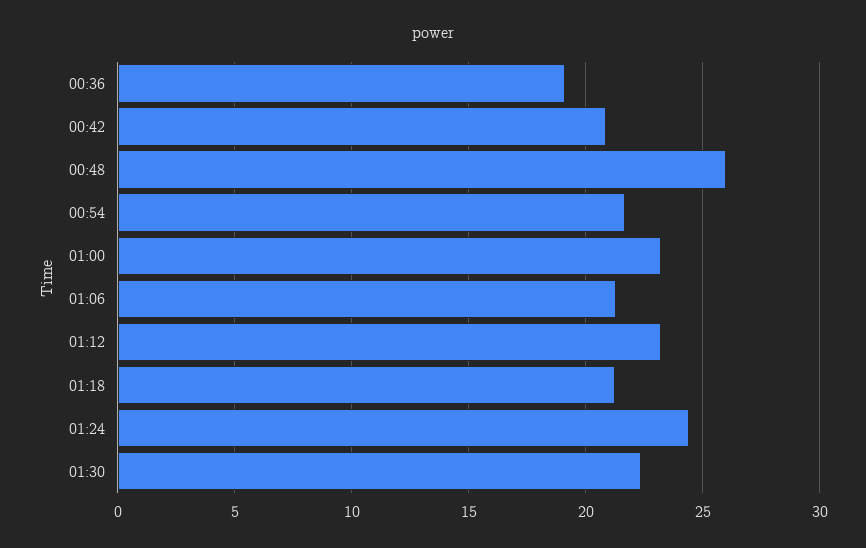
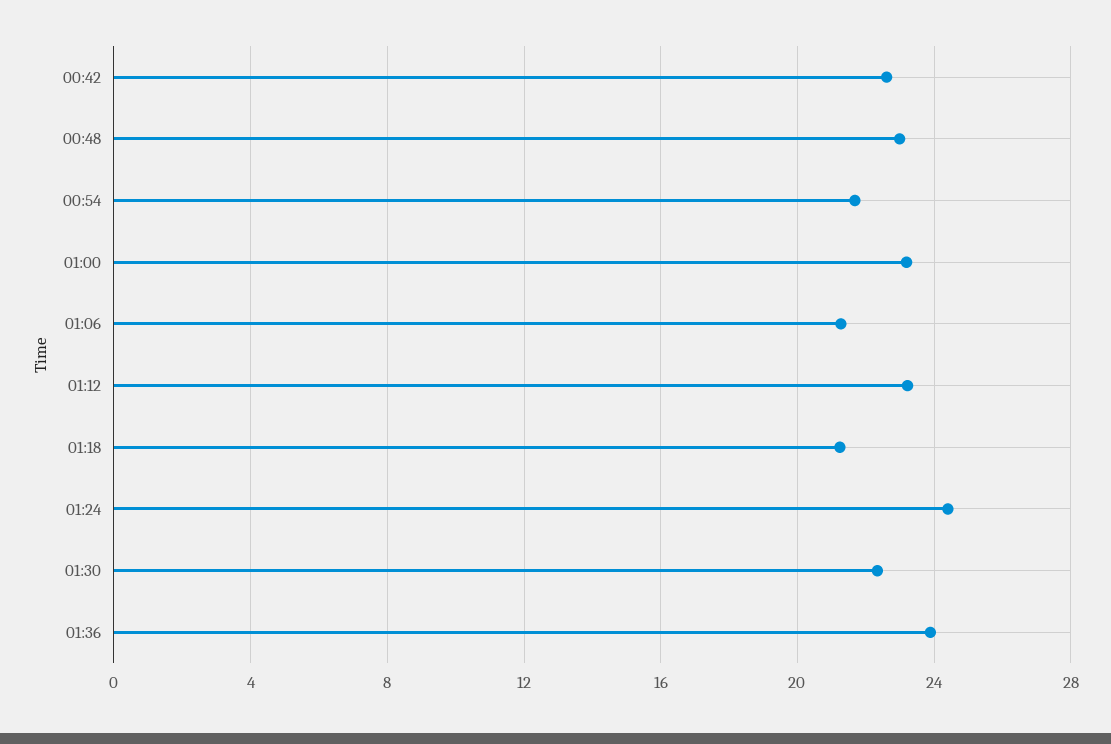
00:36: 19 -> none
00:42: 21 -> 22.5
00:48: 26 -> 23
01:36: none -> 24

